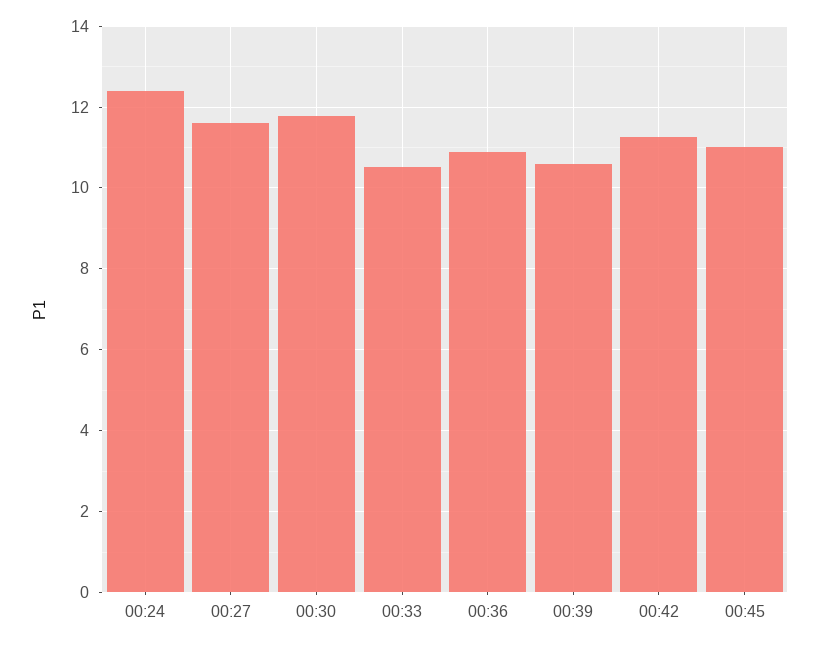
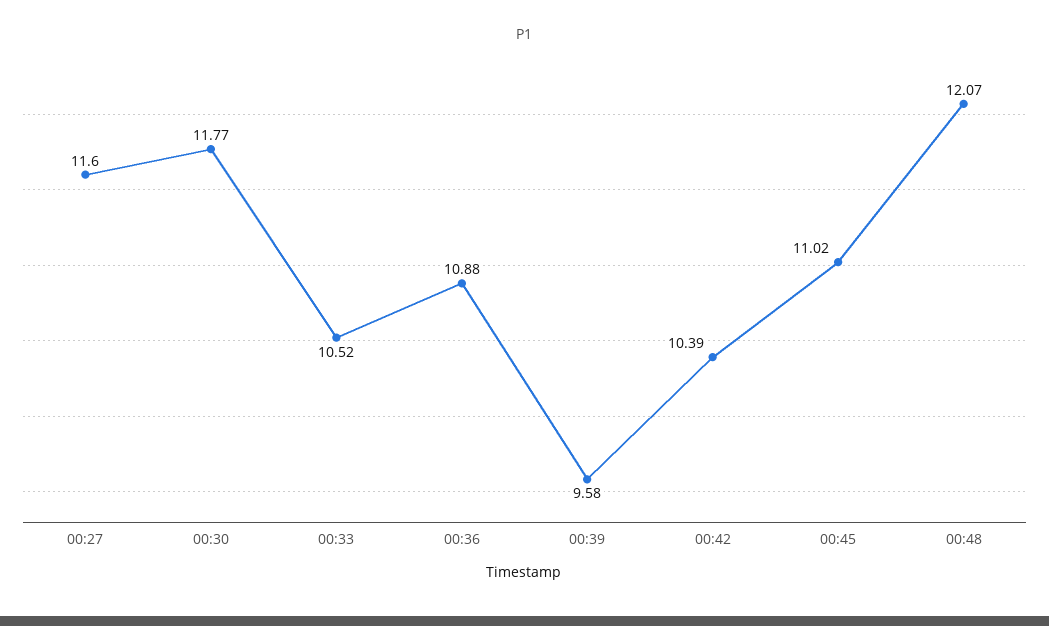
00:24: 12.4 -> none
00:39: 10.6 -> 9.58
00:42: 11.2 -> 10.39
00:48: none -> 12.07

